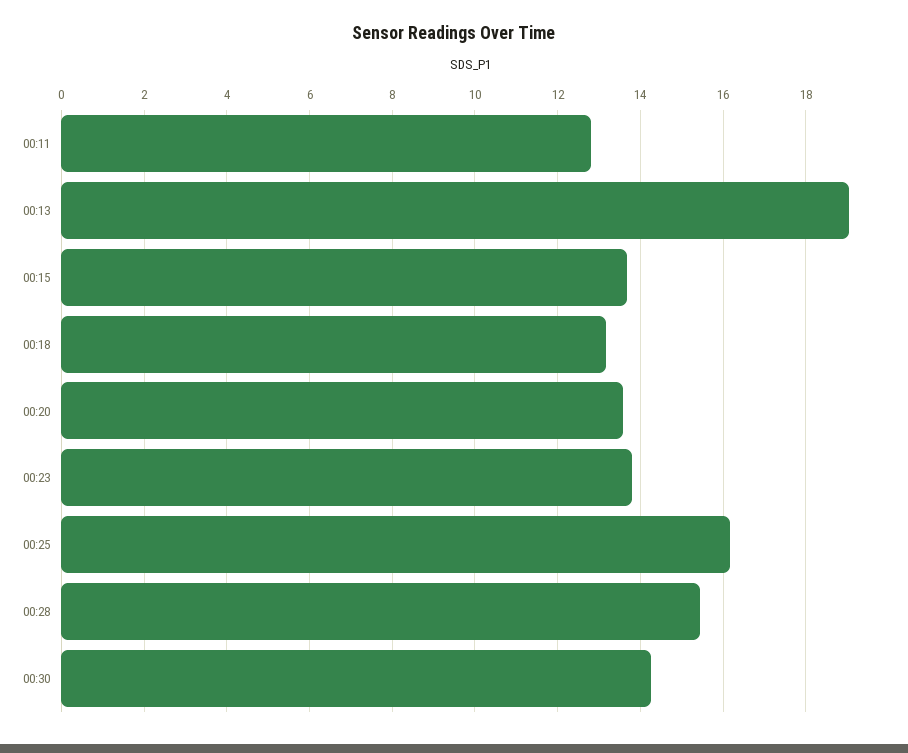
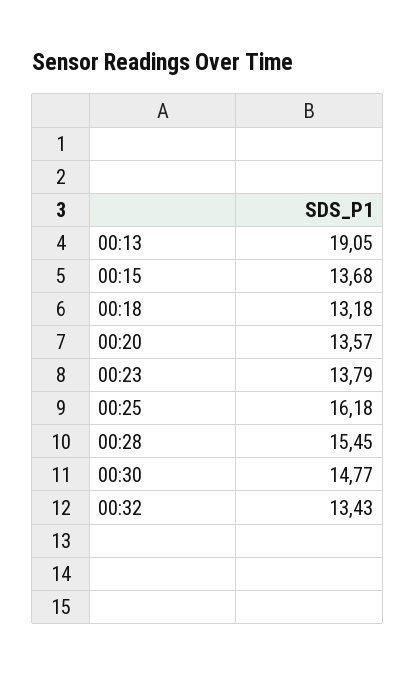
00:11: 12.8 -> none
00:30: 14.2 -> 14.77
00:32: none -> 13.43

